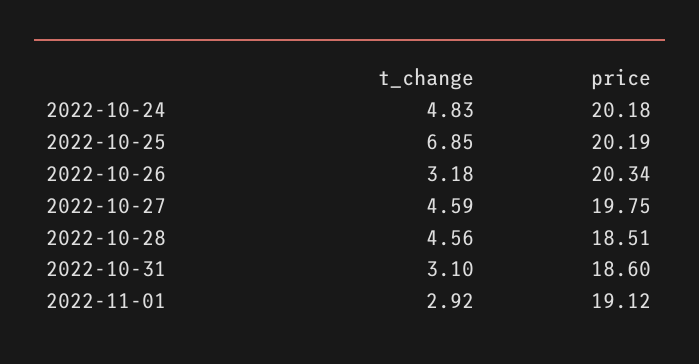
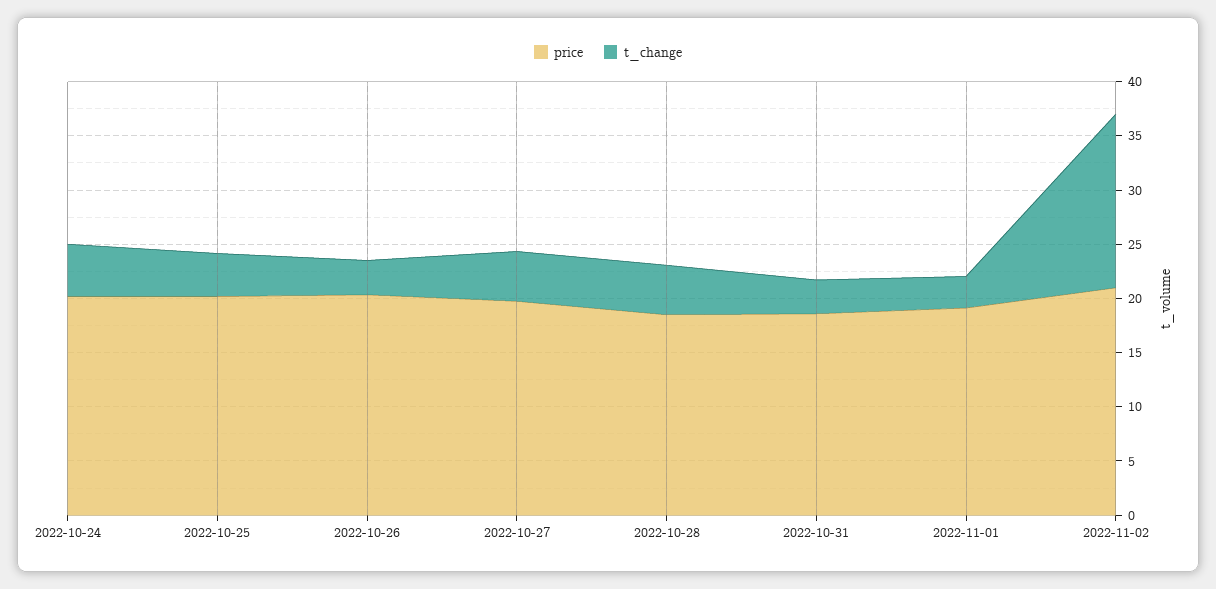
t_change, 2022-10-25: 6.85 -> 4
price, 2022-11-02: none -> 21
t_change, 2022-11-02: none -> 16

